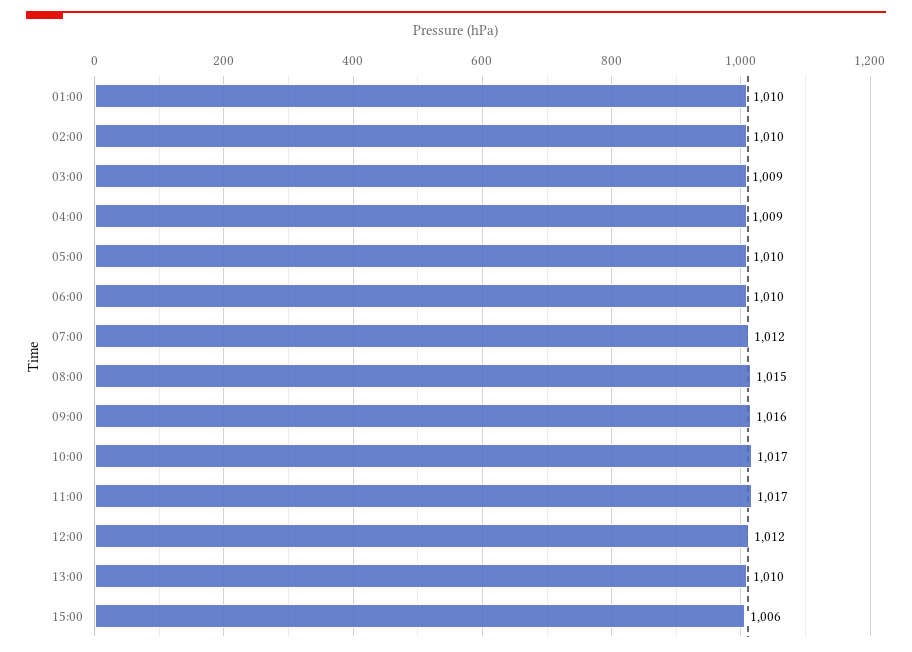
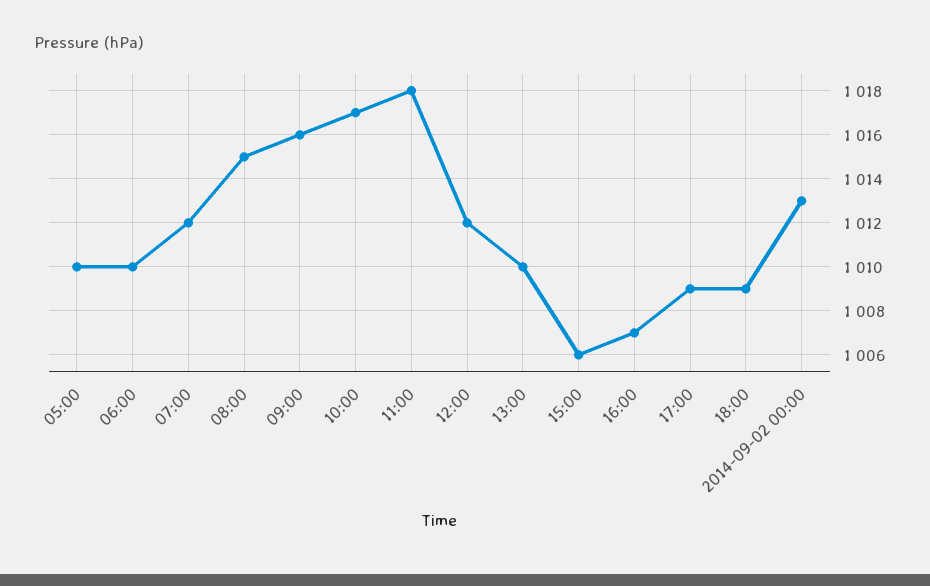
01:00: 1010 -> none
02:00: 1010 -> none
03:00: 1009 -> none
04:00: 1009 -> none
11:00: 1017 -> 1018
16:00: none -> 1007
17:00: none -> 1009
18:00: none -> 1009
2014-09-02 00:00: none -> 1013

